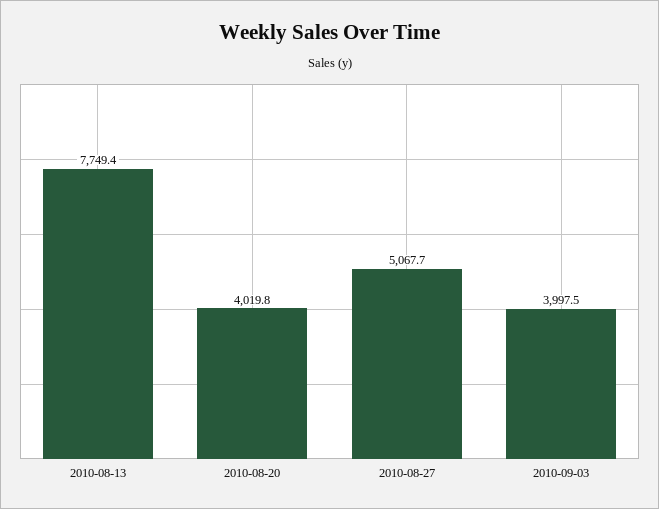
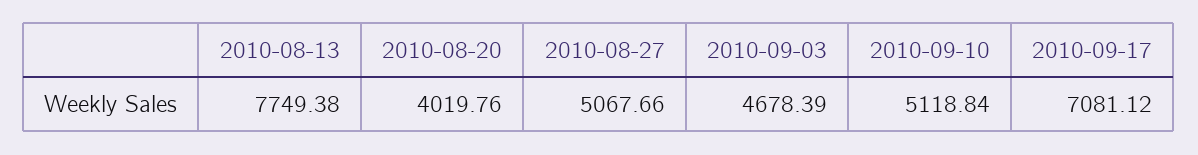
2010-09-03: 3997.5 -> 4678.39
2010-09-10: none -> 5118.84
2010-09-17: none -> 7081.12

